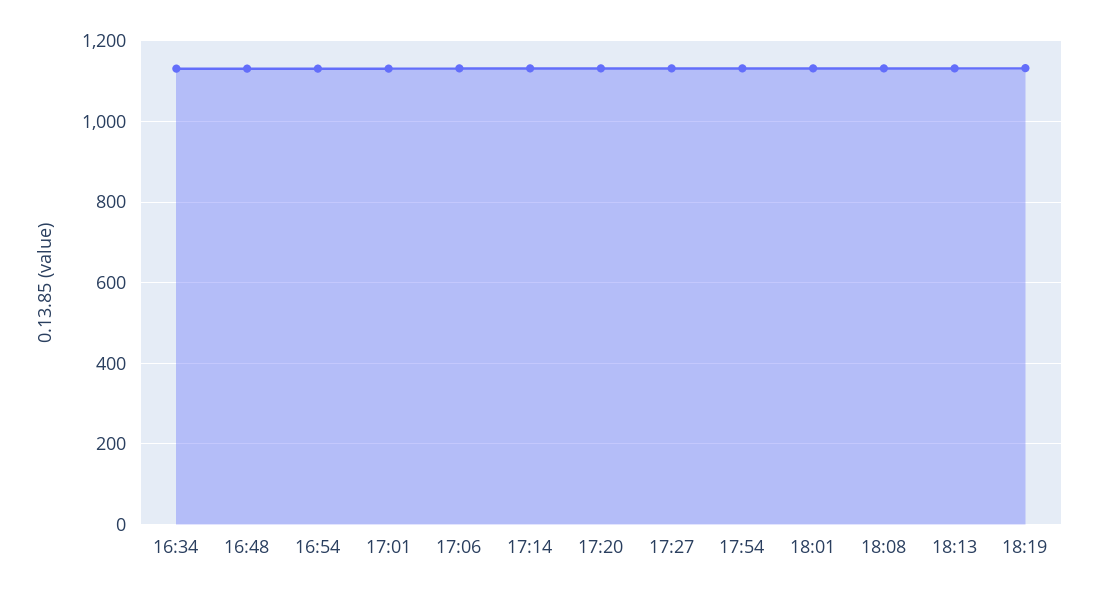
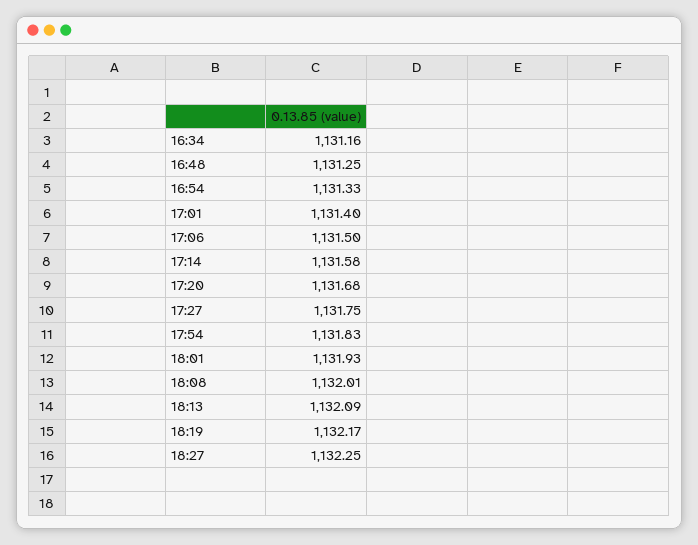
18:27: none -> 1132.25

